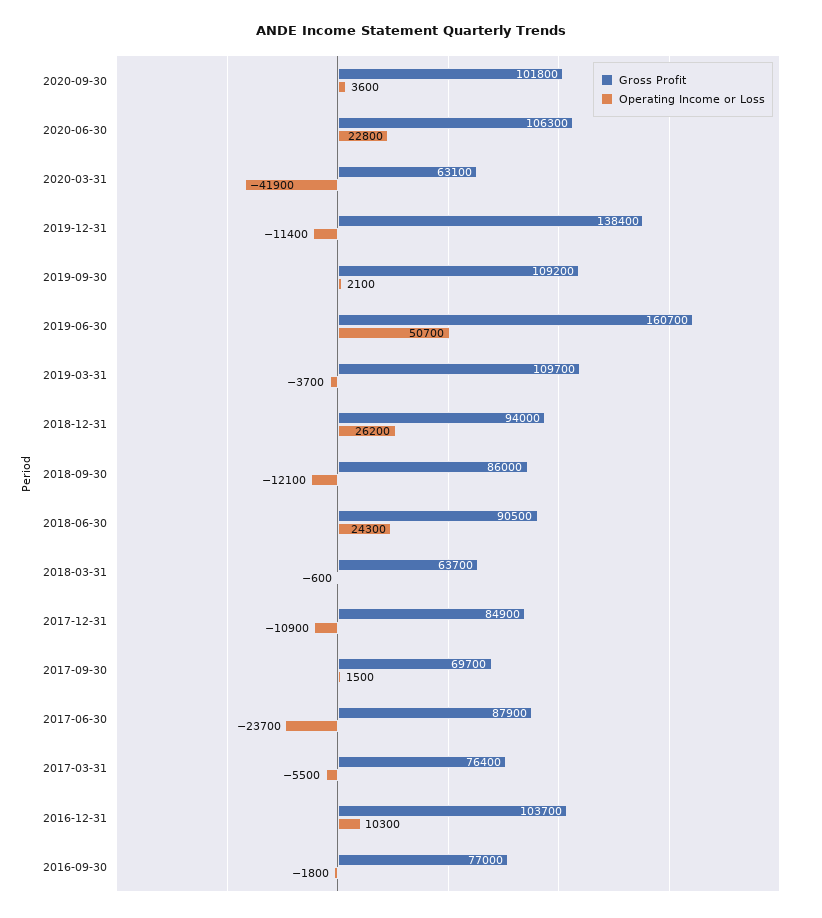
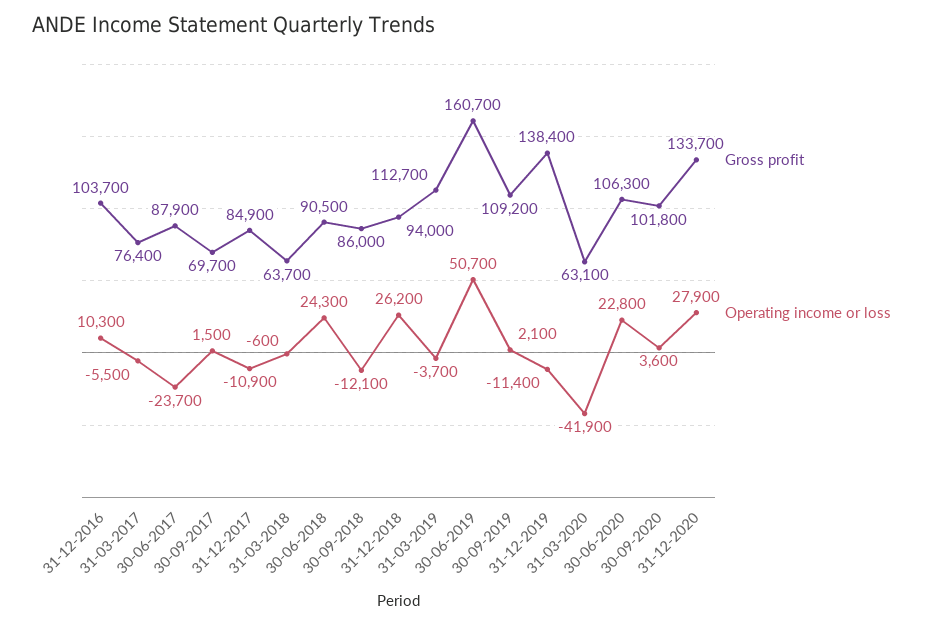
Gross Profit, 2019-03-31: 109700 -> 112700
Gross Profit, 2016-09-30: 77000 -> none
Operating Income or Loss, 2016-09-30: -1800 -> none
Gross Profit, 31-12-2020: none -> 133700
Operating Income or Loss, 31-12-2020: none -> 27900

